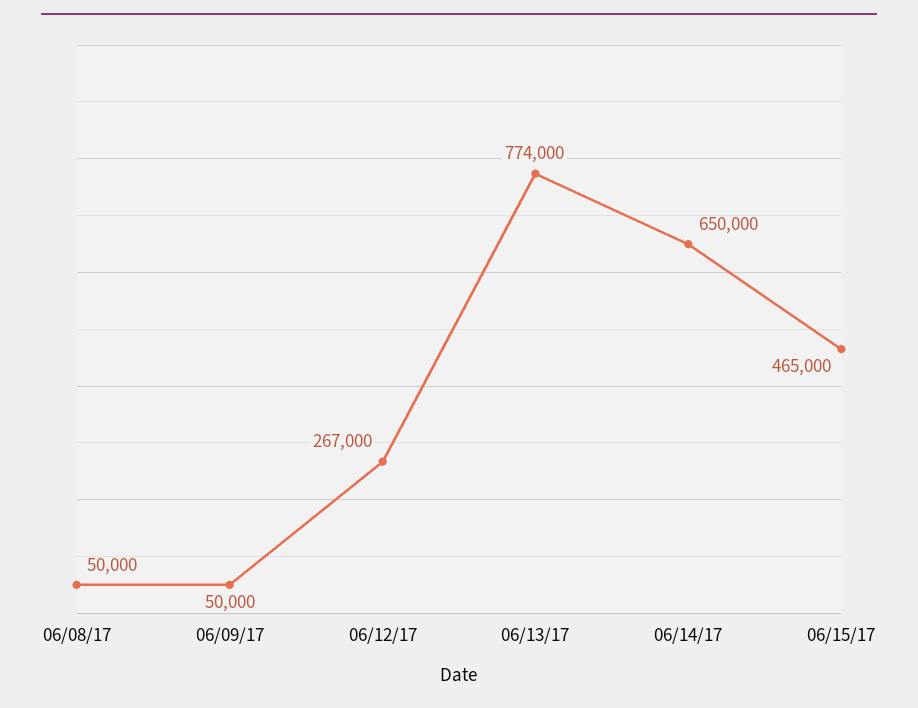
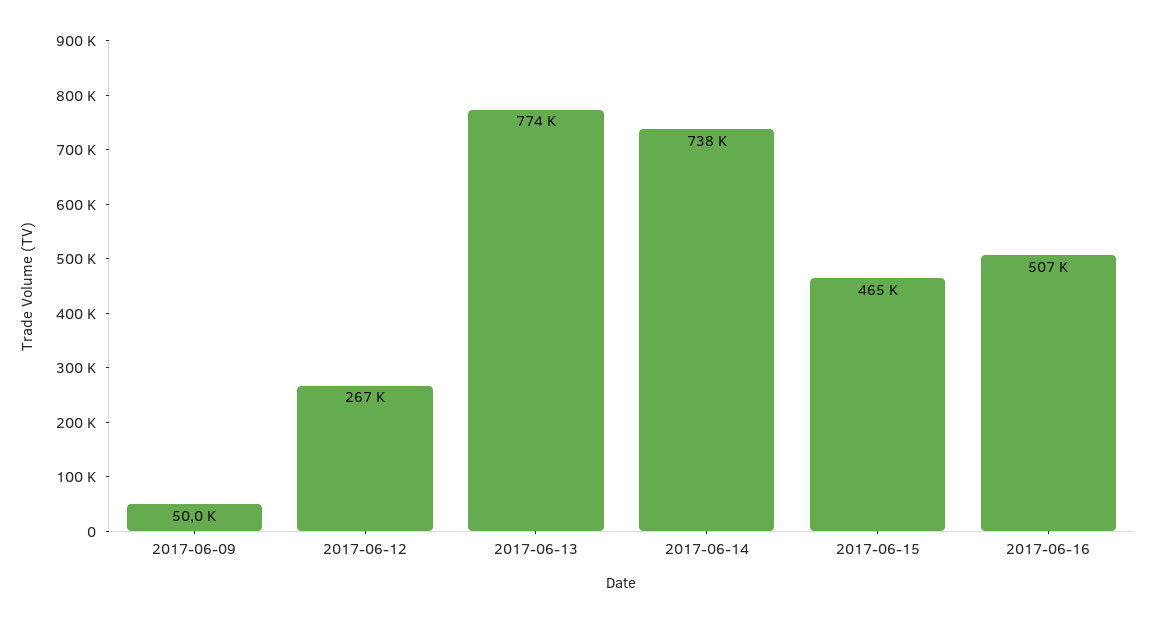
06/08/17: 50000 -> none
06/14/17: 650000 -> 738000
2017-06-16: none -> 507000

